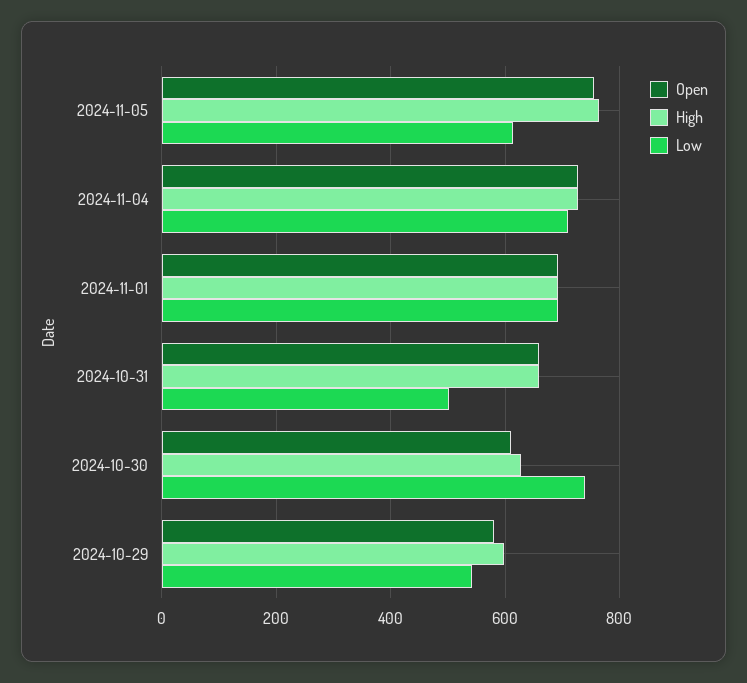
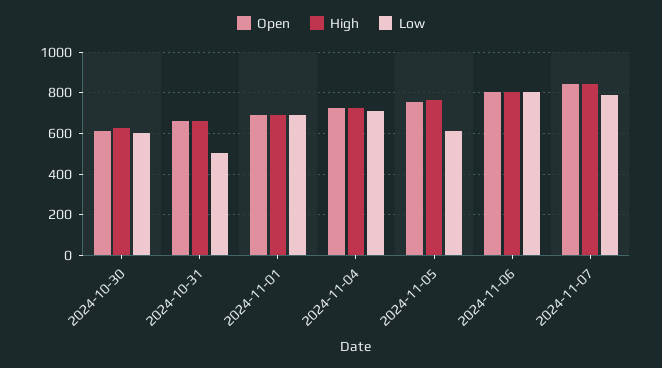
Low, 2024-10-30: 740 -> 600
Open, 2024-10-29: 580 -> none
High, 2024-10-29: 600 -> none
Low, 2024-10-29: 540 -> none
Open, 2024-11-06: none -> 800
High, 2024-11-06: none -> 800
Low, 2024-11-06: none -> 800
Open, 2024-11-07: none -> 850
High, 2024-11-07: none -> 850
Low, 2024-11-07: none -> 800

